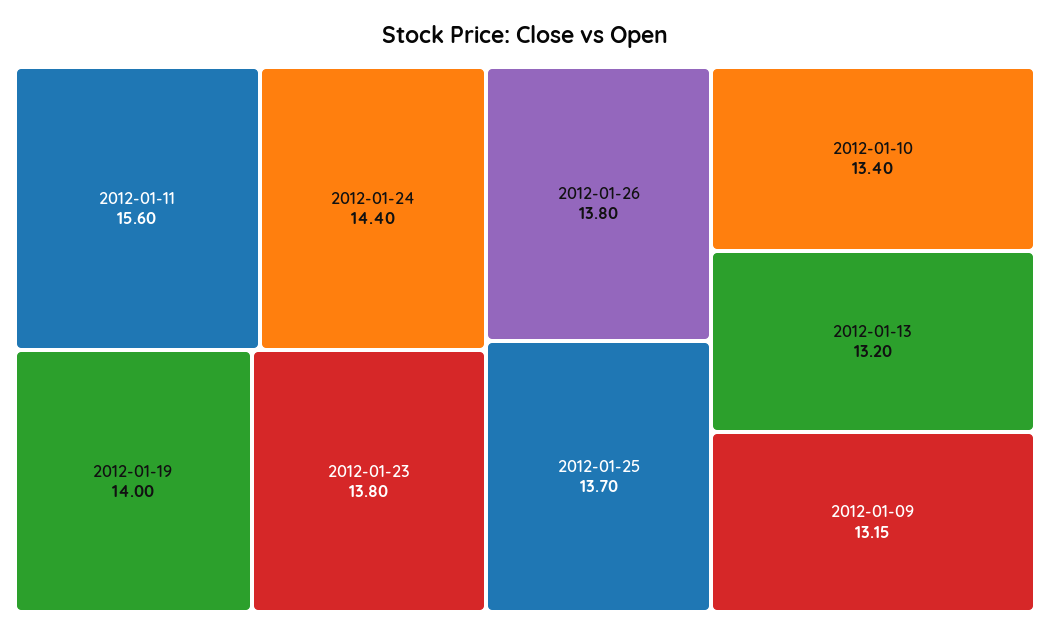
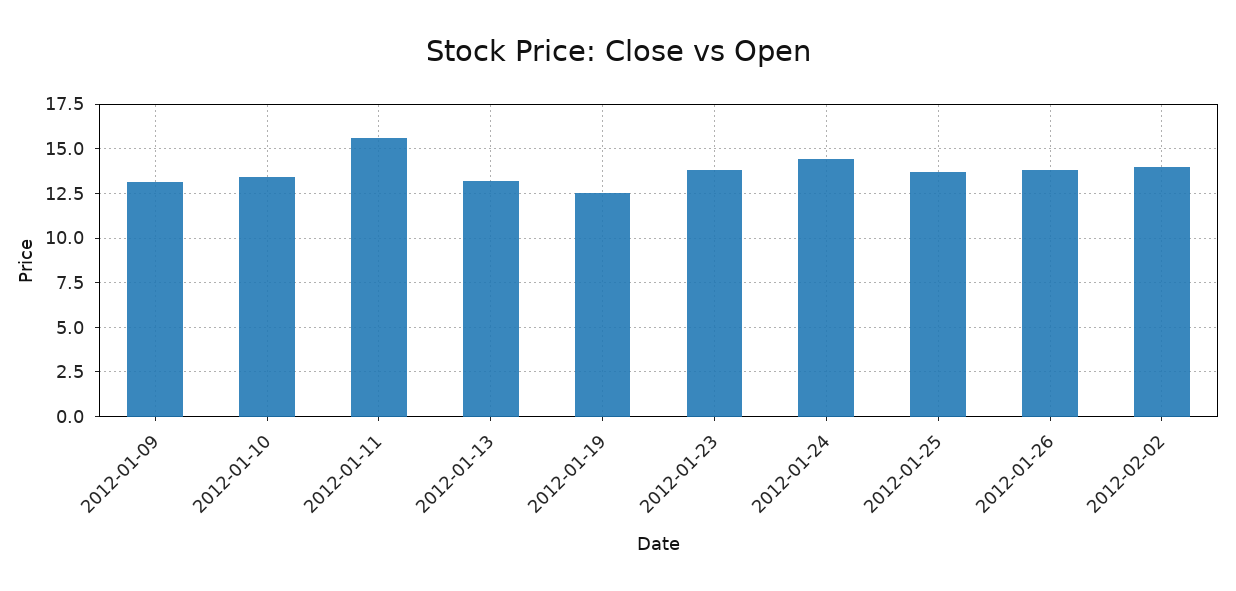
2012-01-19: 14 -> 12.5
2012-02-02: none -> 14

